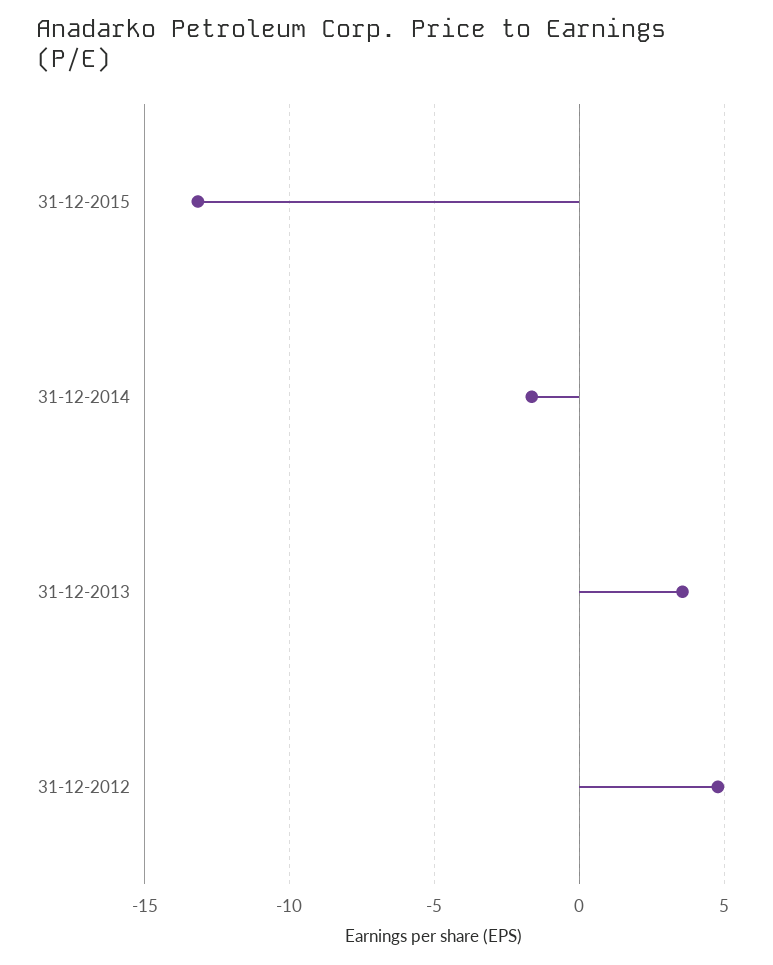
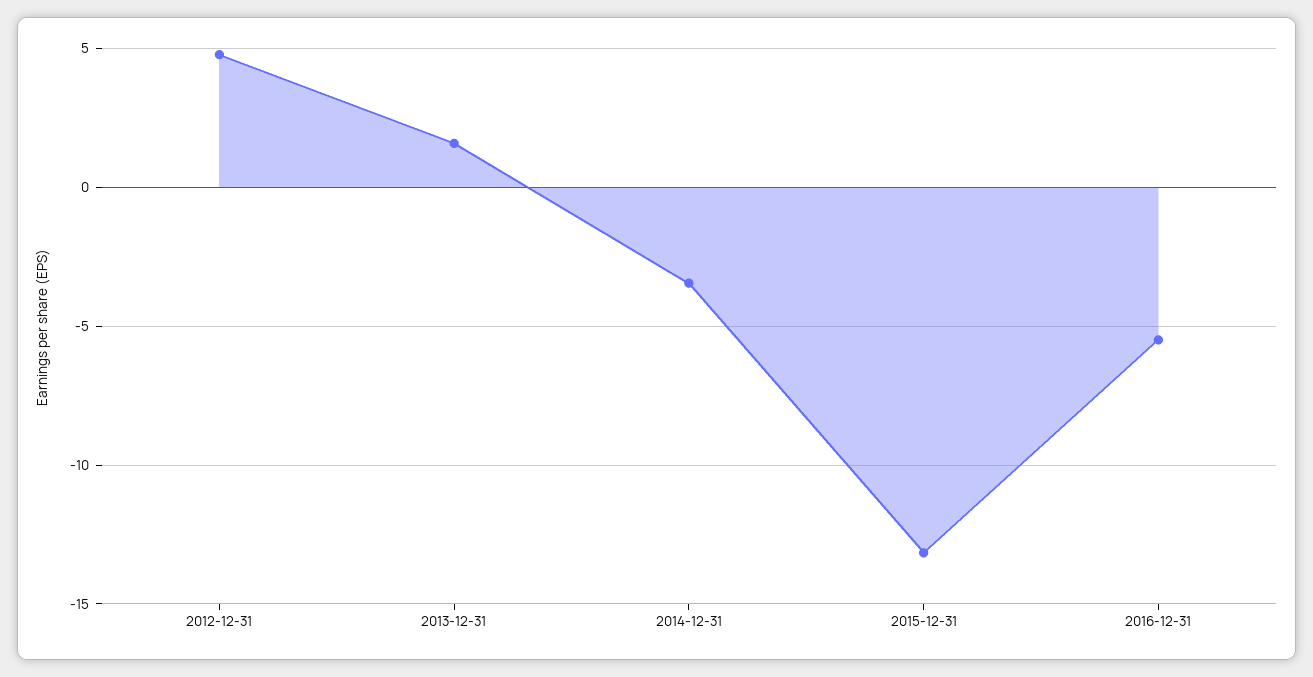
31-12-2014: -1.5 -> -3.5
31-12-2013: 3.5 -> 1.5
2016-12-31: none -> -5.5

